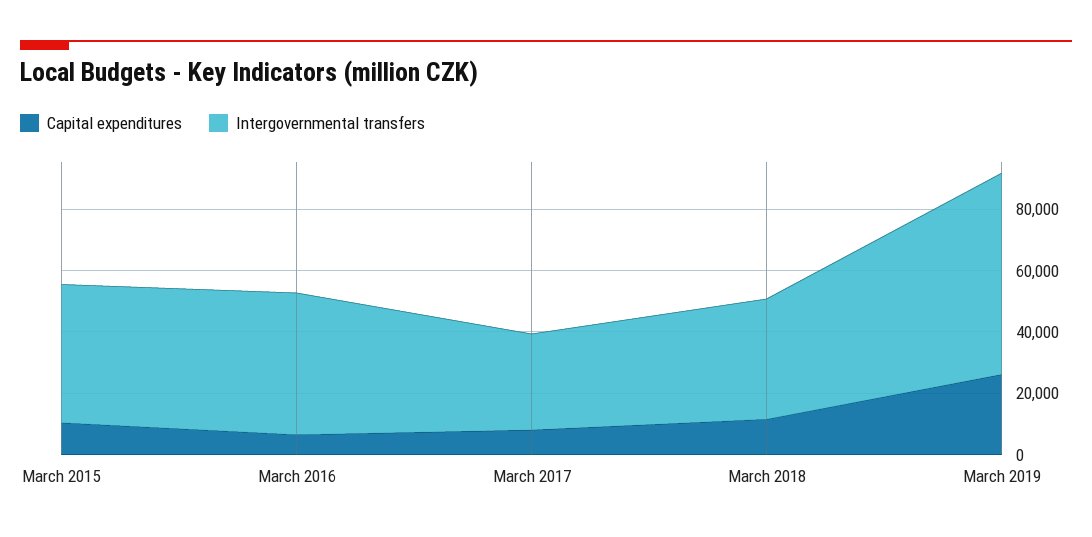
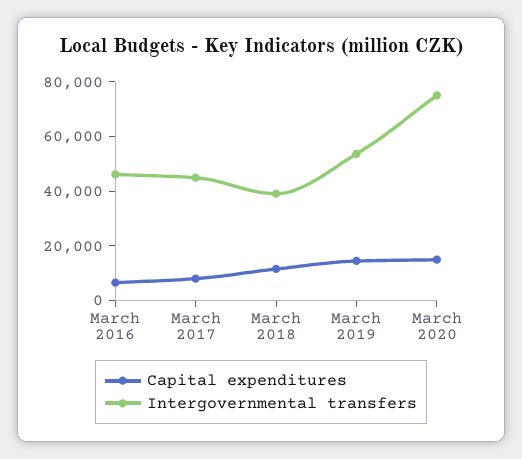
Capital expenditures, March 2015: 10000 -> none
Intergovernmental transfers, March 2015: 45000 -> none
Intergovernmental transfers, March 2017: 30000 -> 45000
Capital expenditures, March 2019: 25000 -> 15000
Intergovernmental transfers, March 2019: 65000 -> 55000
Capital expenditures, March 2020: none -> 15000
Intergovernmental transfers, March 2020: none -> 75000

